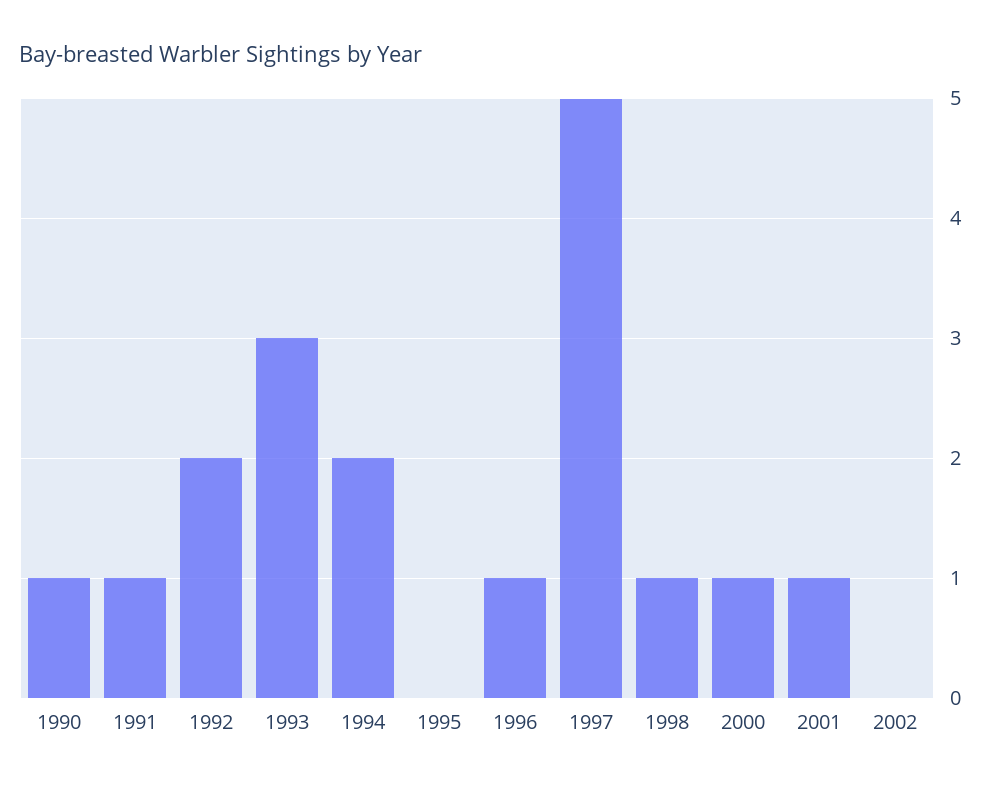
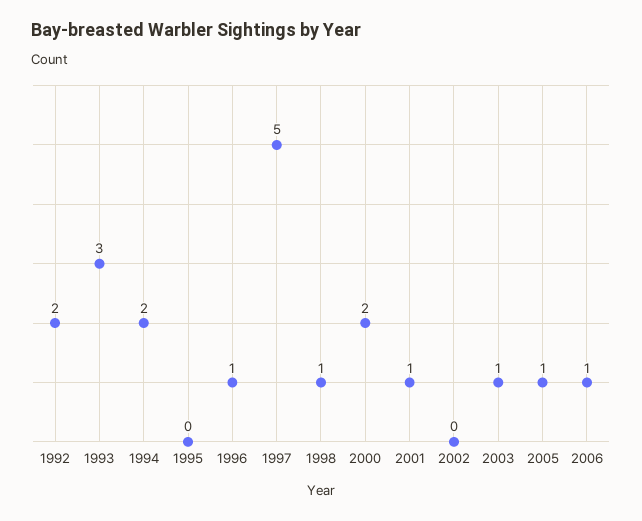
1990: 1 -> none
1991: 1 -> none
2000: 1 -> 2
2003: none -> 1
2005: none -> 1
2006: none -> 1

